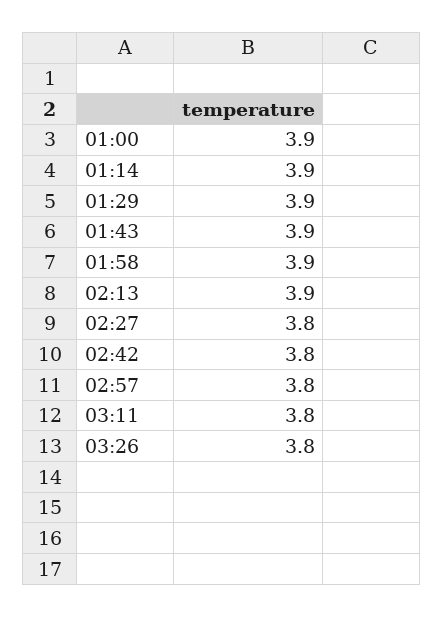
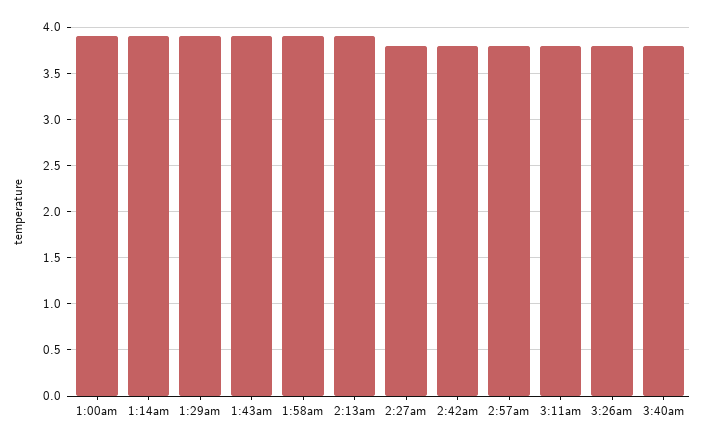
3:40am: none -> 3.8

